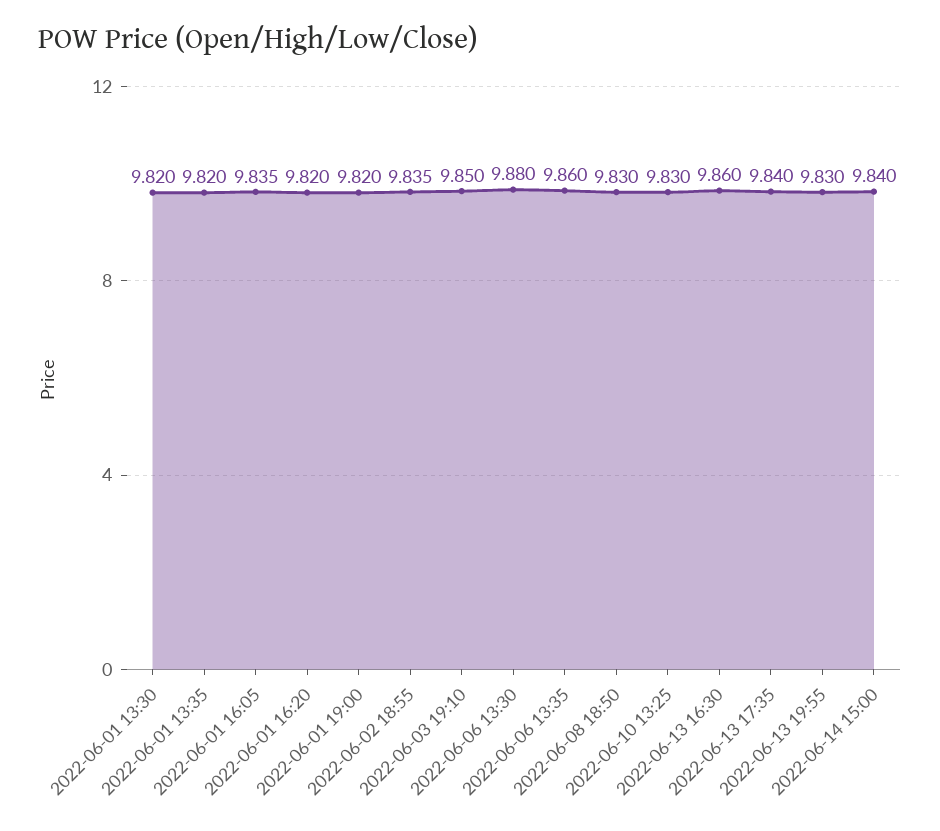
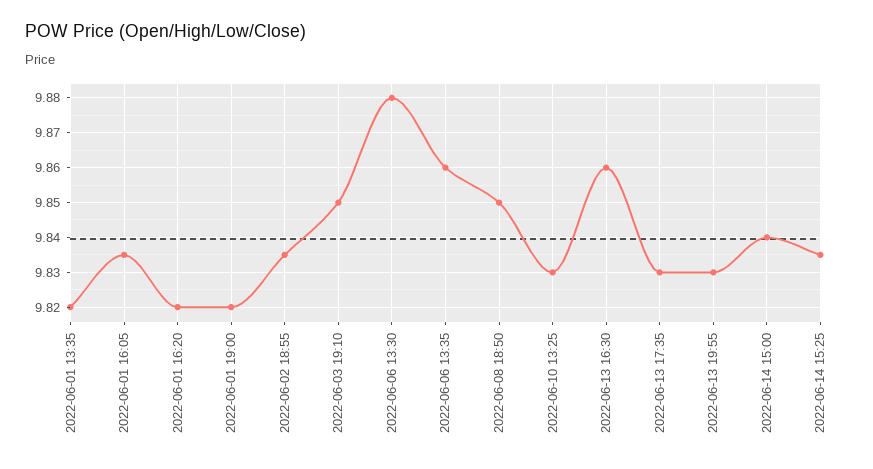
2022-06-01 13:30: 9.82 -> none
2022-06-08 18:50: 9.83 -> 9.85
2022-06-13 17:35: 9.84 -> 9.83
2022-06-14 15:25: none -> 9.835

